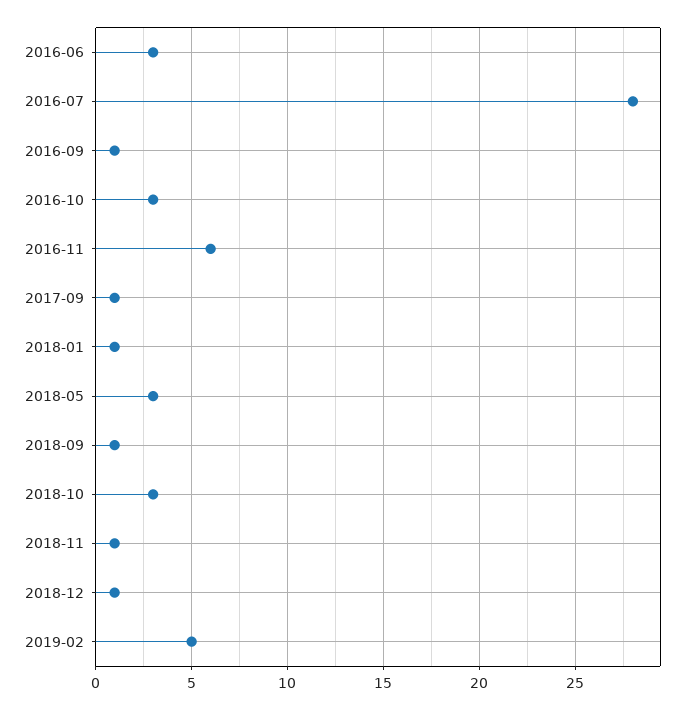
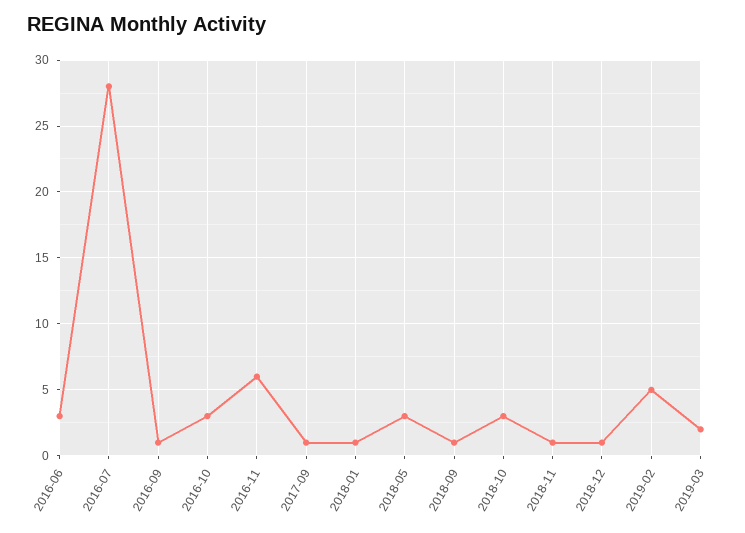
2019-03: none -> 2

